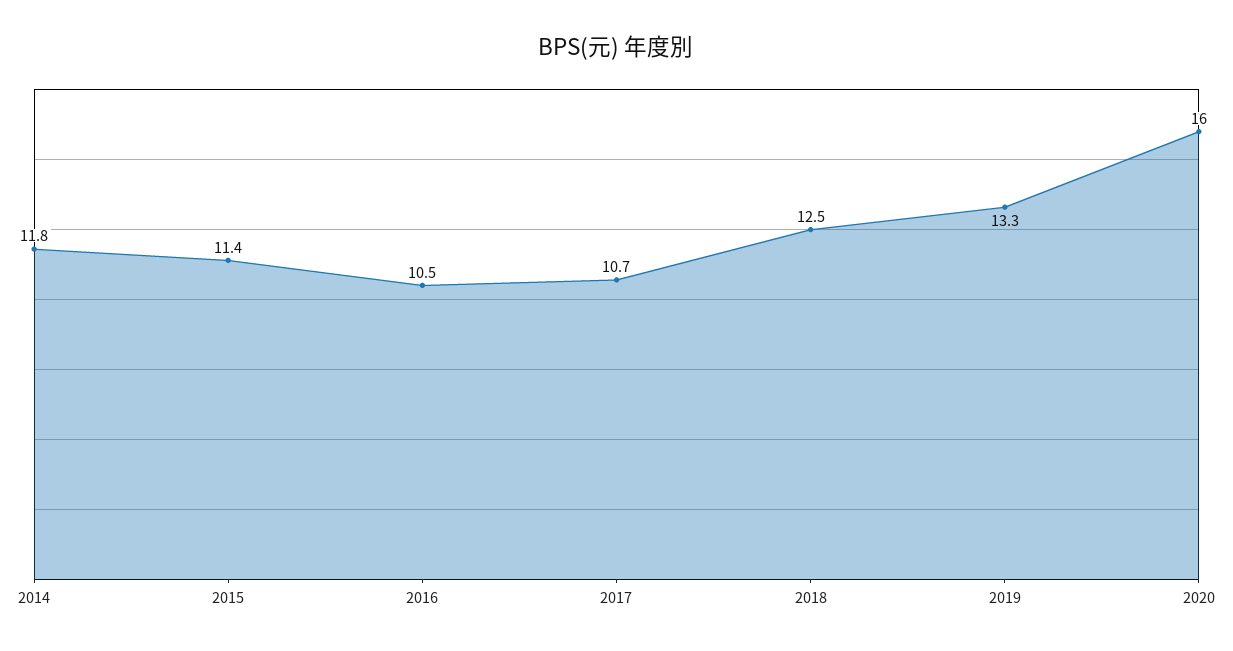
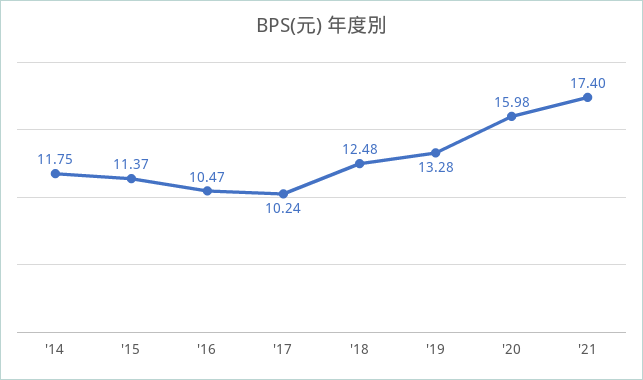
2017: 10.7 -> 10.24
'21: none -> 17.4

